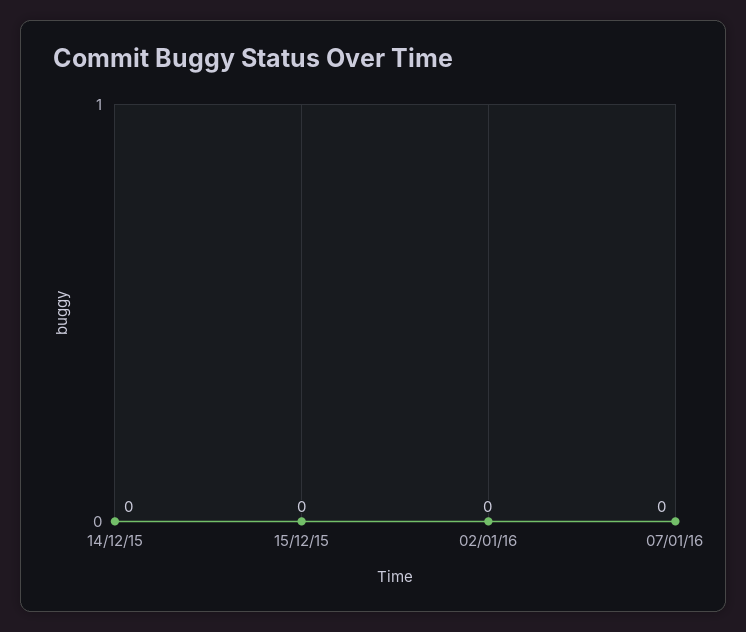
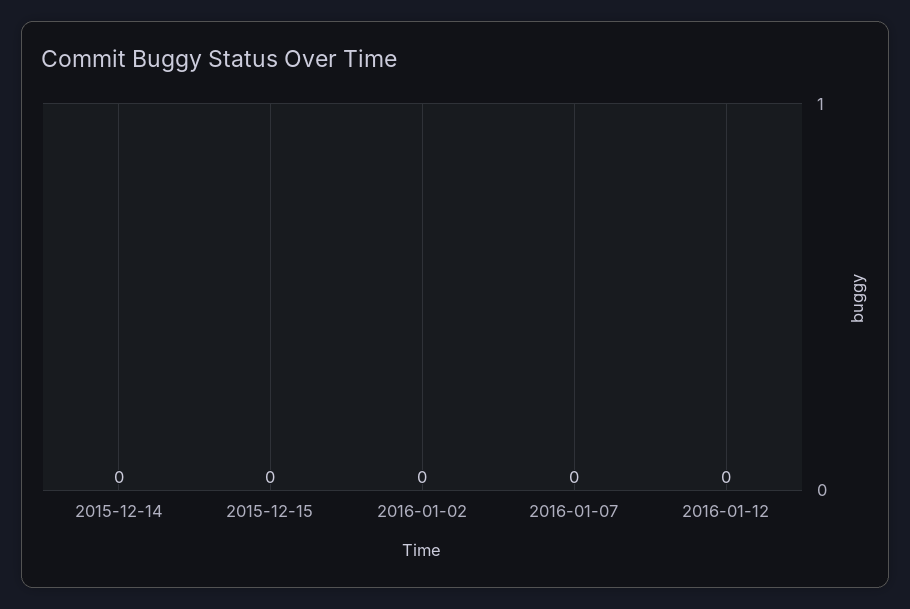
2016-01-12: none -> 0

